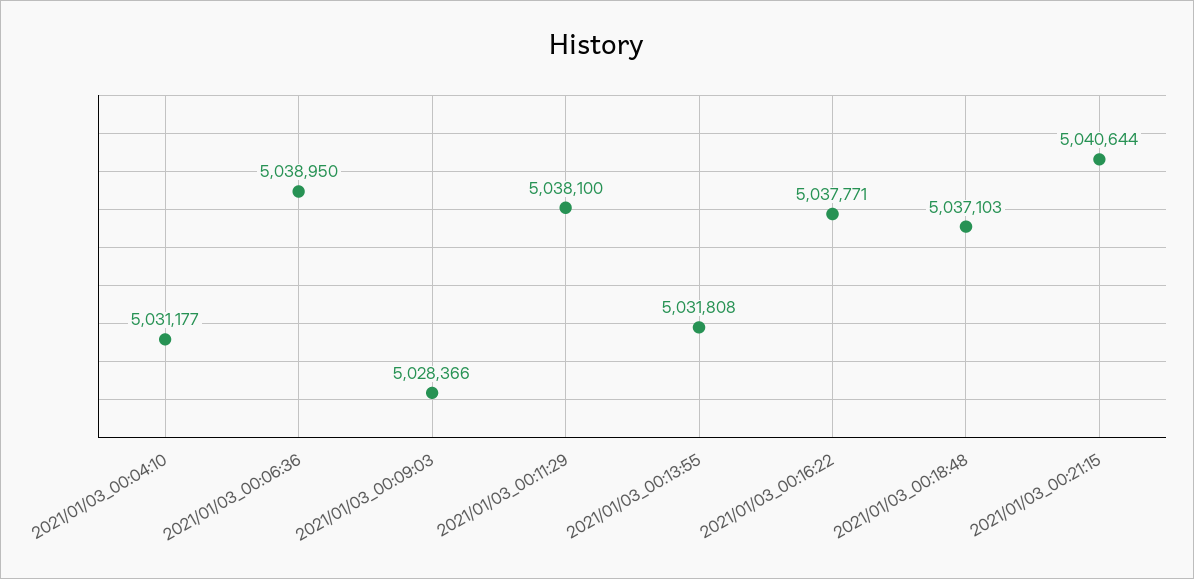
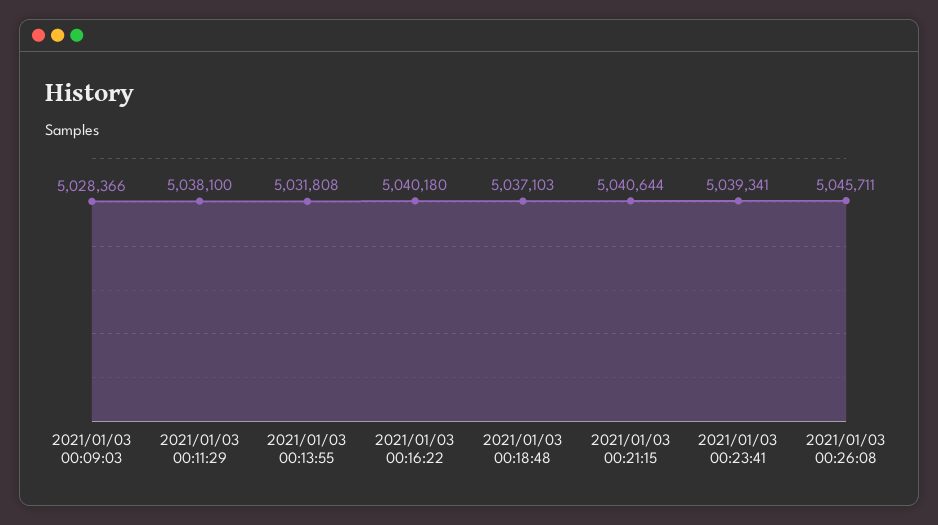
2021/01/03_00:04:10: 5031177 -> none
2021/01/03_00:06:36: 5038950 -> none
2021/01/03_00:16:22: 5037771 -> 5040180
2021/01/03 00:23:41: none -> 5039341
2021/01/03 00:26:08: none -> 5045711

